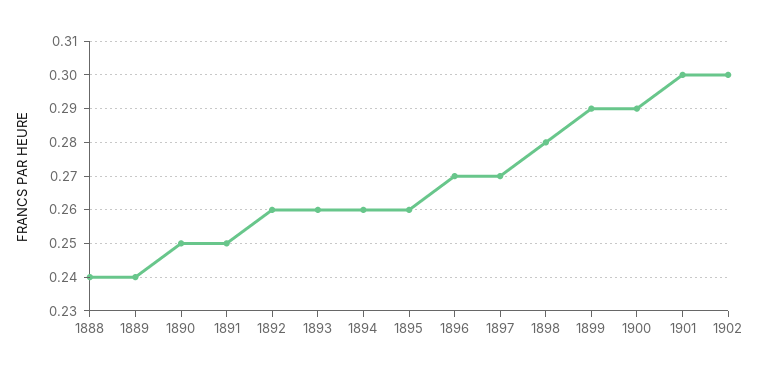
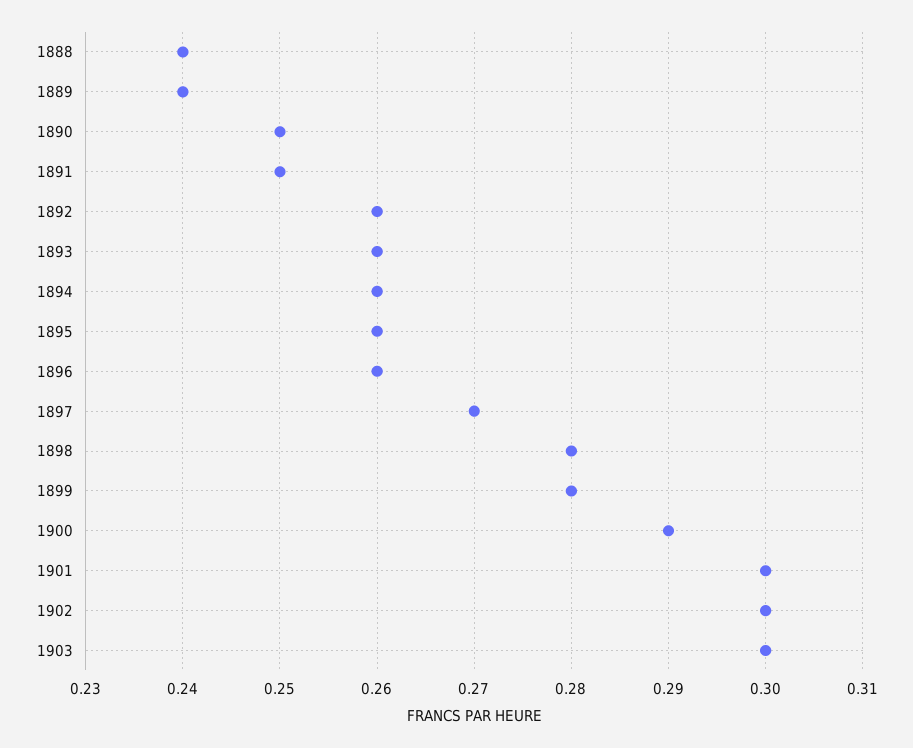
1896: 0.27 -> 0.26
1899: 0.29 -> 0.28
1903: none -> 0.3

